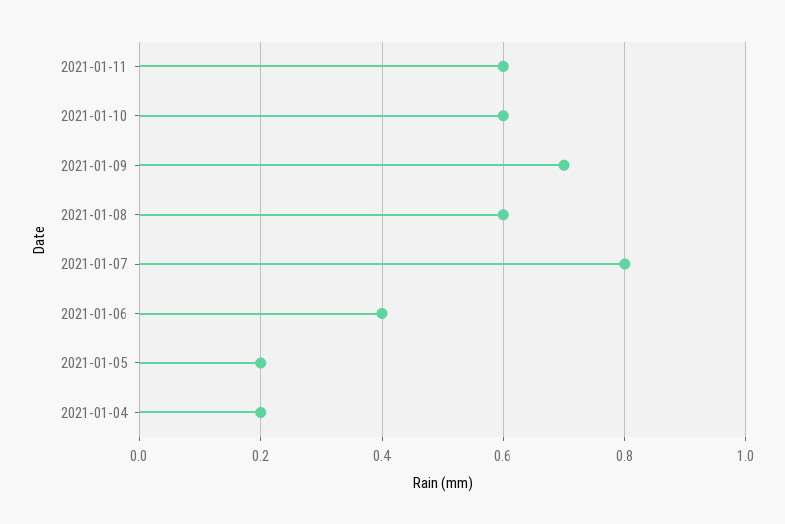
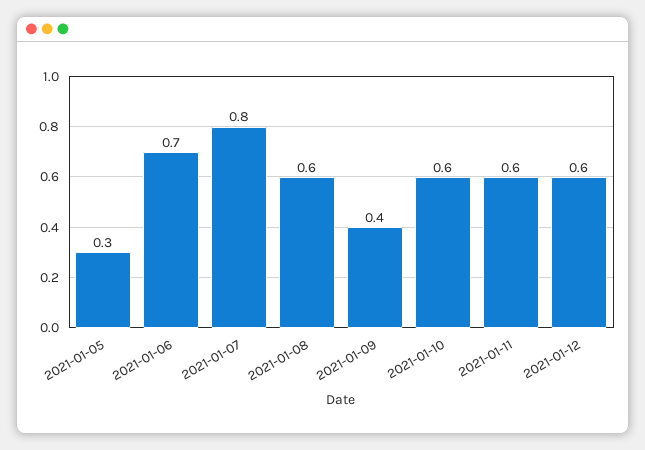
2021-01-09: 0.7 -> 0.4
2021-01-06: 0.4 -> 0.7
2021-01-05: 0.2 -> 0.3
2021-01-04: 0.2 -> none
2021-01-12: none -> 0.6

